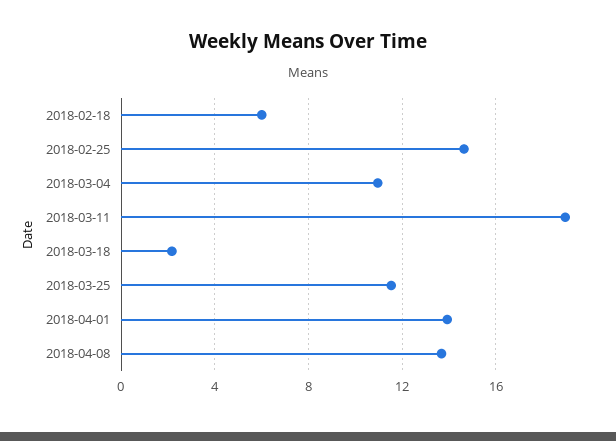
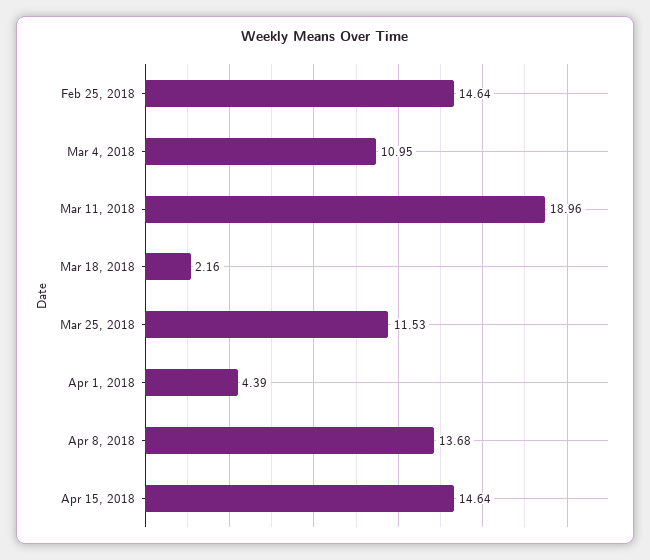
2018-02-18: 6 -> none
2018-04-01: 14 -> 4.39
Apr 15, 2018: none -> 14.64

